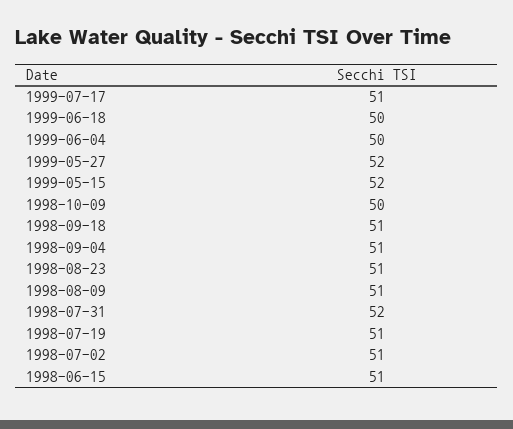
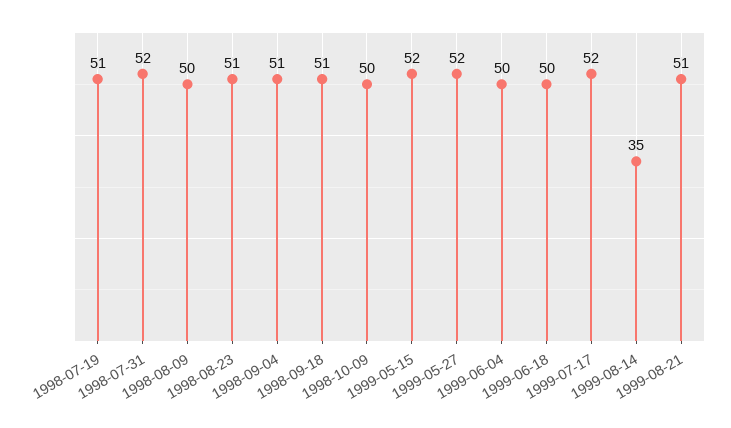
1999-07-17: 51 -> 52
1998-08-09: 51 -> 50
1998-07-02: 51 -> none
1998-06-15: 51 -> none
1999-08-14: none -> 35
1999-08-21: none -> 51

